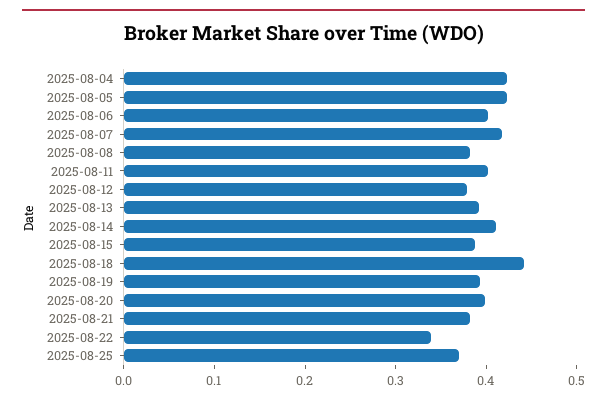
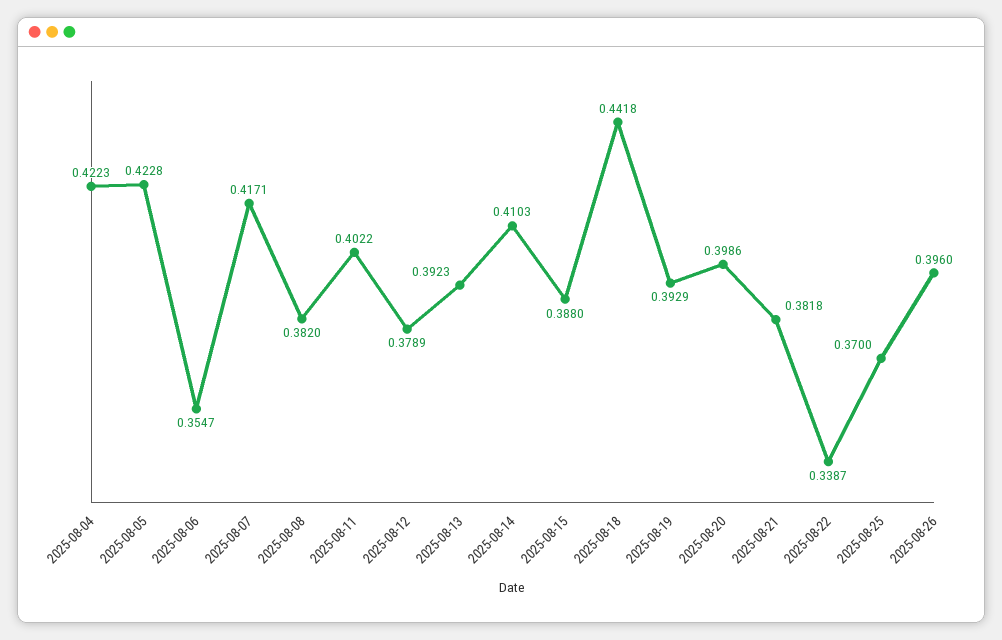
2025-08-06: 0.4 -> 0.3547
2025-08-26: none -> 0.396

